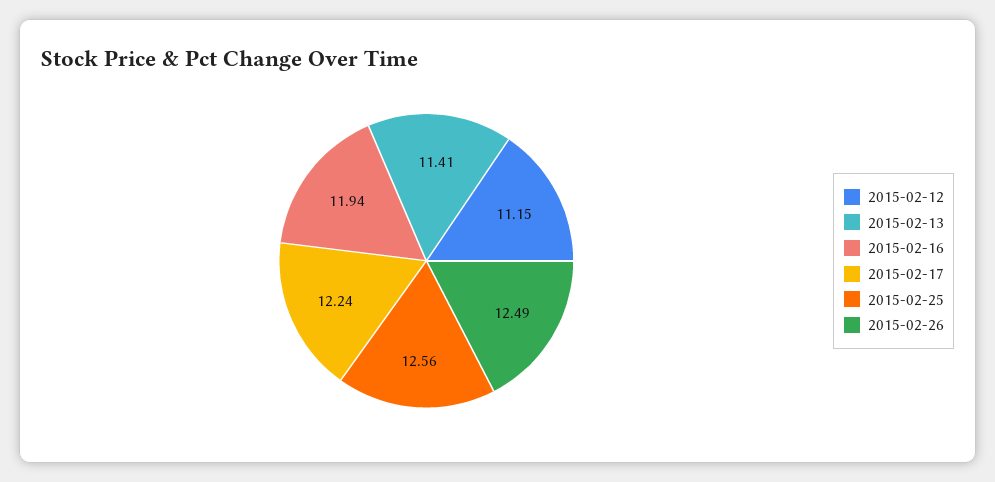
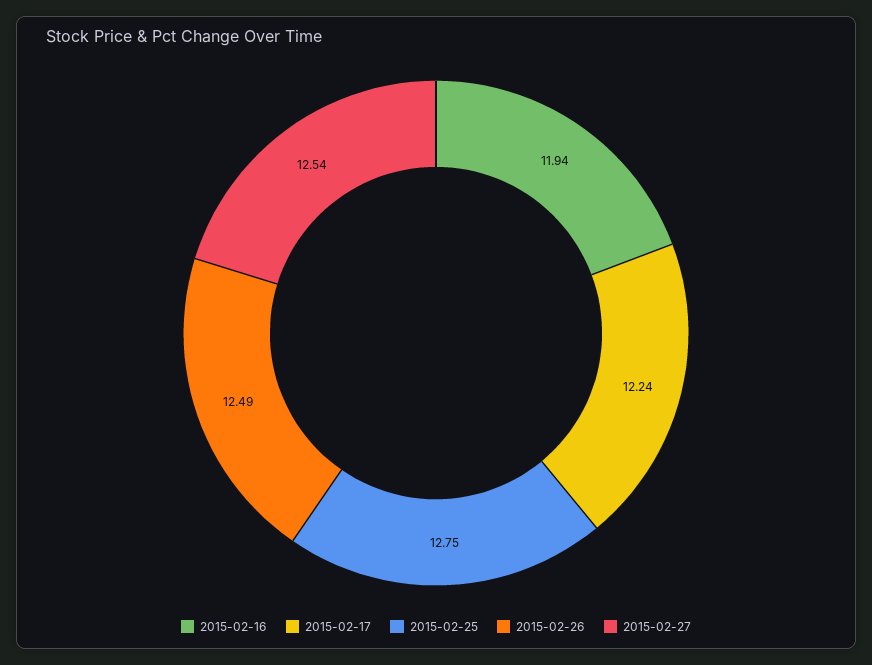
2015-02-12: 11.15 -> none
2015-02-13: 11.41 -> none
2015-02-25: 12.56 -> 12.75
2015-02-27: none -> 12.54

